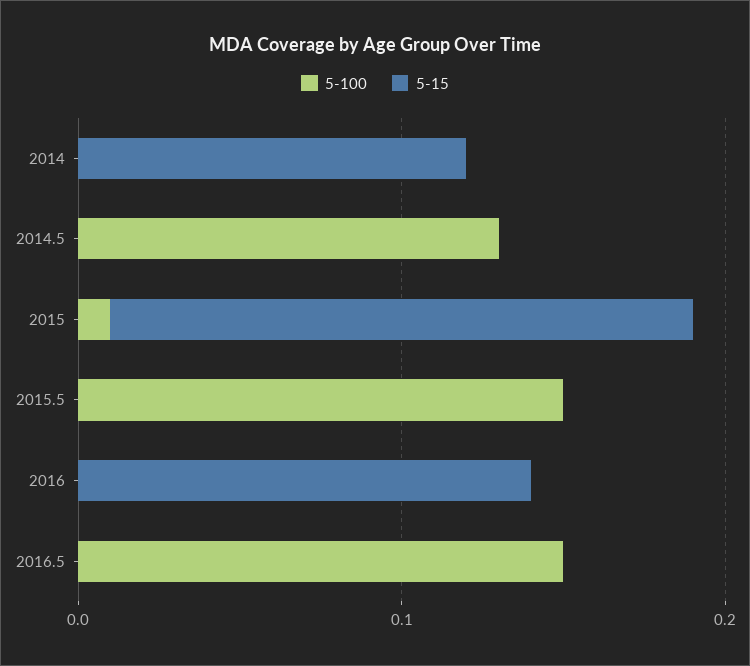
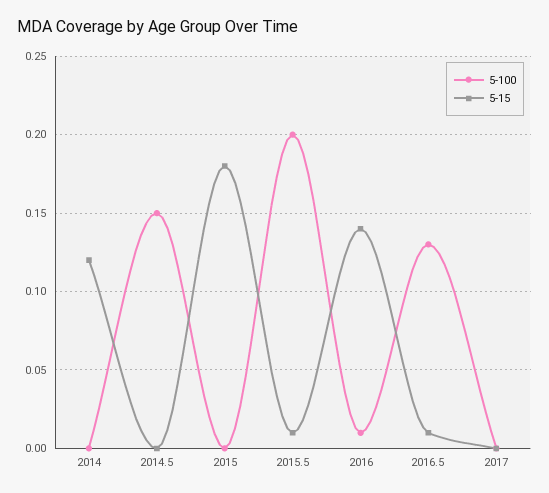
5-100, 2014.5: 0.13 -> 0.15
5-100, 2015: 0.01 -> 0
5-100, 2015.5: 0.15 -> 0.2
5-15, 2015.5: 0 -> 0.01
5-100, 2016: 0 -> 0.01
5-100, 2016.5: 0.15 -> 0.13
5-15, 2016.5: 0 -> 0.01
5-100, 2017: none -> 0
5-15, 2017: none -> 0

